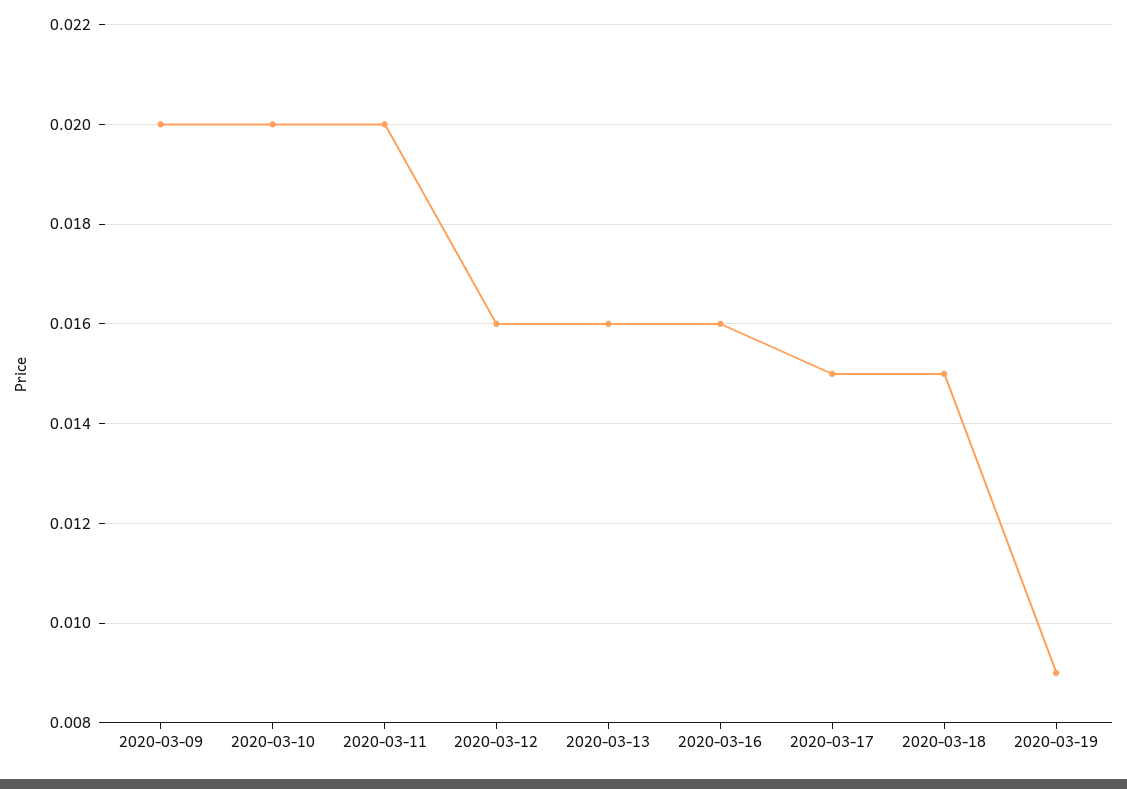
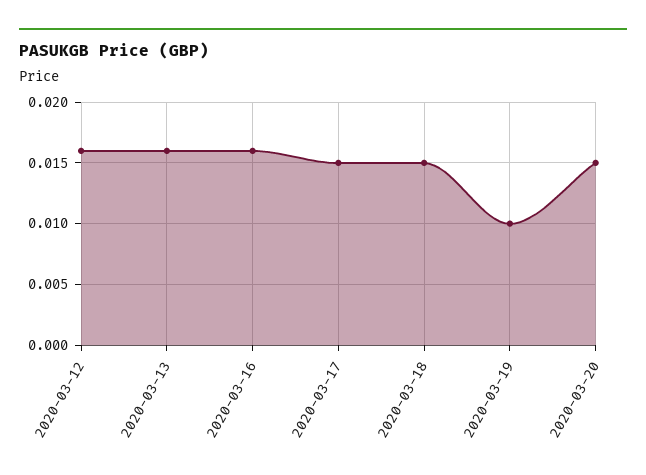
2020-03-09: 0.02 -> none
2020-03-10: 0.02 -> none
2020-03-11: 0.02 -> none
2020-03-19: 0.009 -> 0.01
2020-03-20: none -> 0.015

